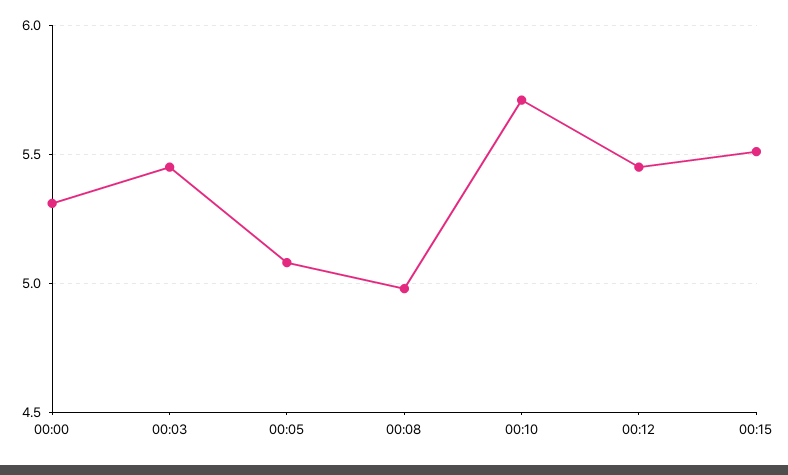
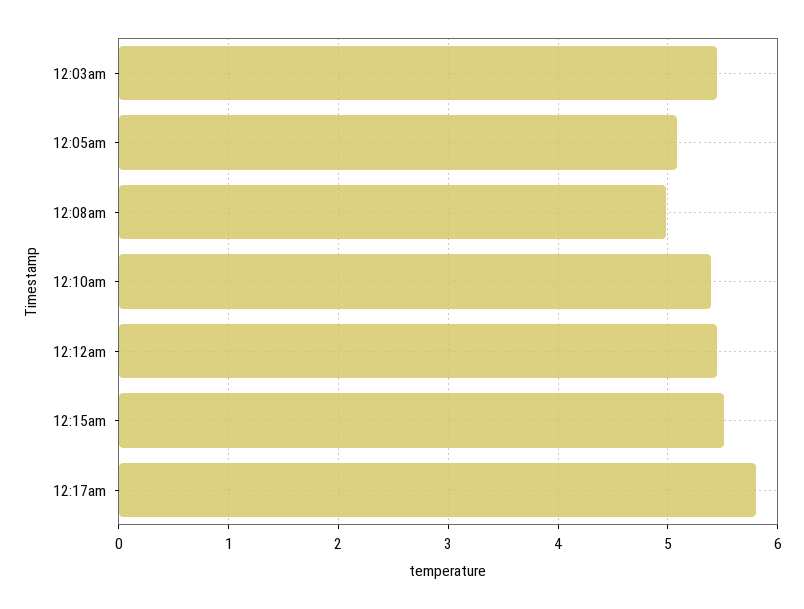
00:00: 5.3 -> none
00:10: 5.7 -> 5.4
12:17am: none -> 5.8

